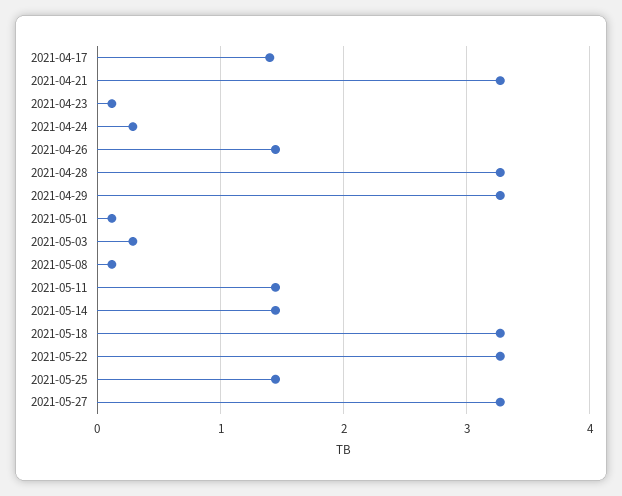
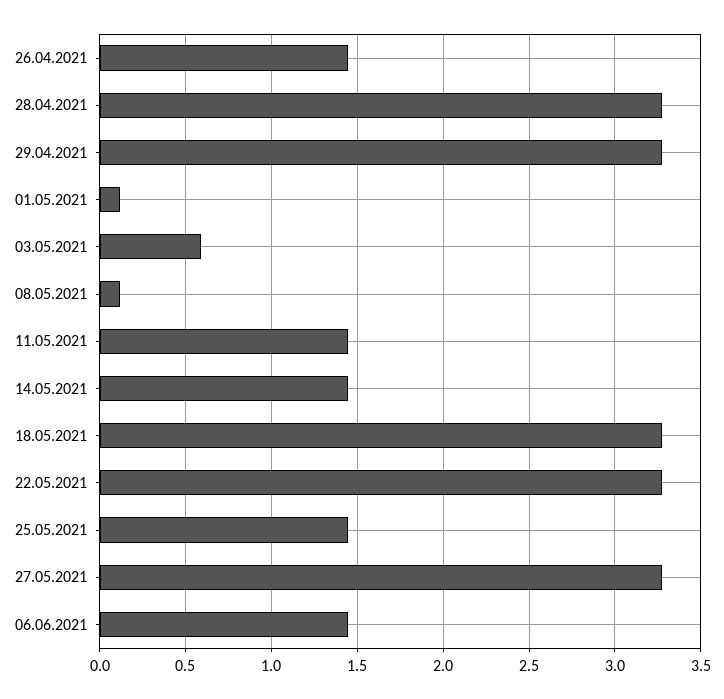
2021-04-17: 1.4 -> none
2021-04-21: 3.3 -> none
2021-04-23: 0.1 -> none
2021-04-24: 0.3 -> none
2021-05-03: 0.3 -> 0.6
06.06.2021: none -> 1.45

